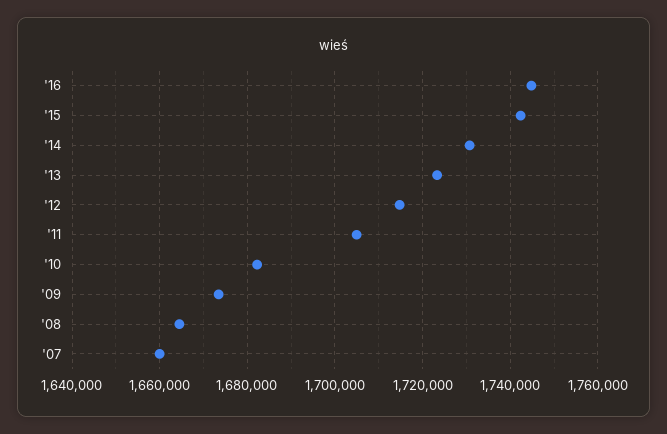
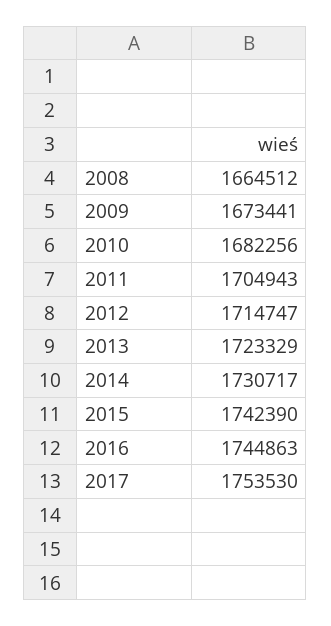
'07: 1660000 -> none
2017: none -> 1753530

